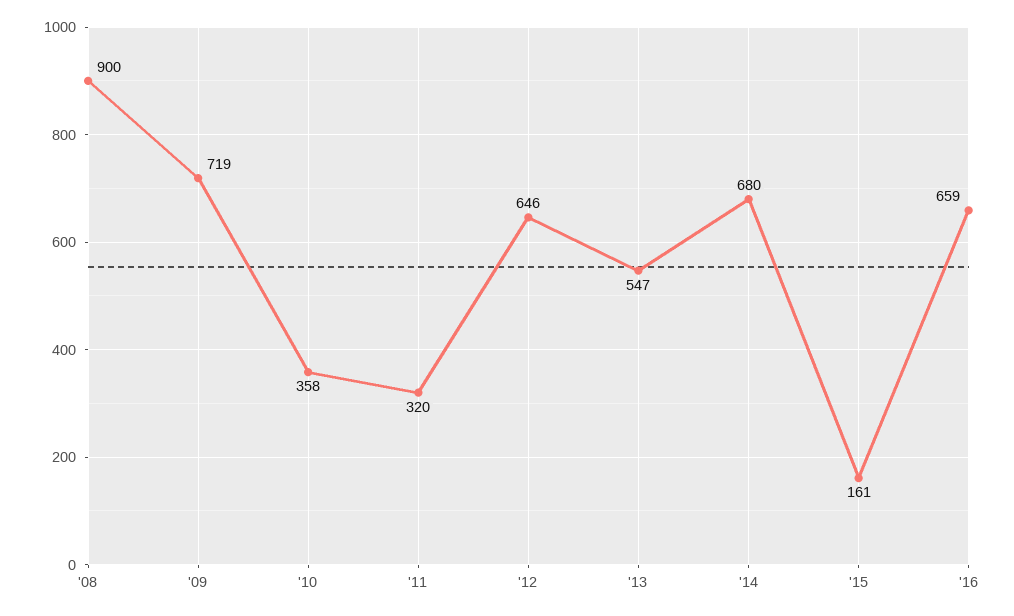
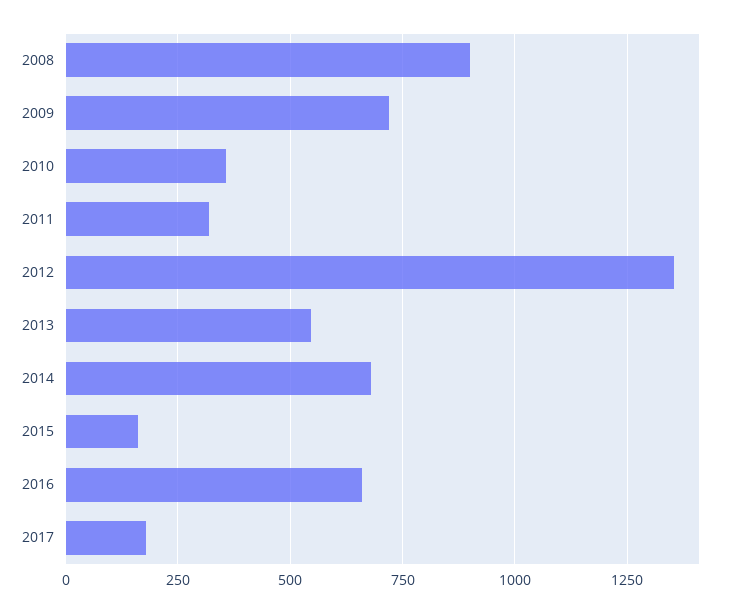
'12: 646 -> 1350
2017: none -> 175

